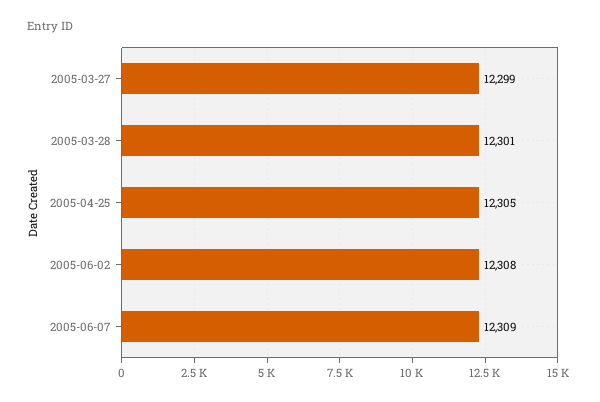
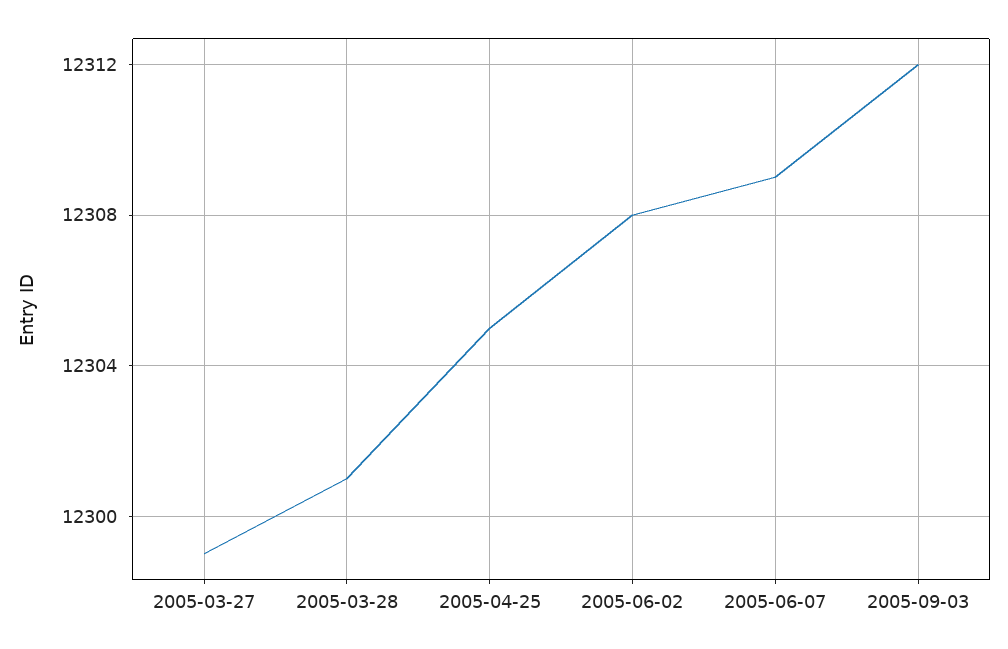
2005-09-03: none -> 12312

